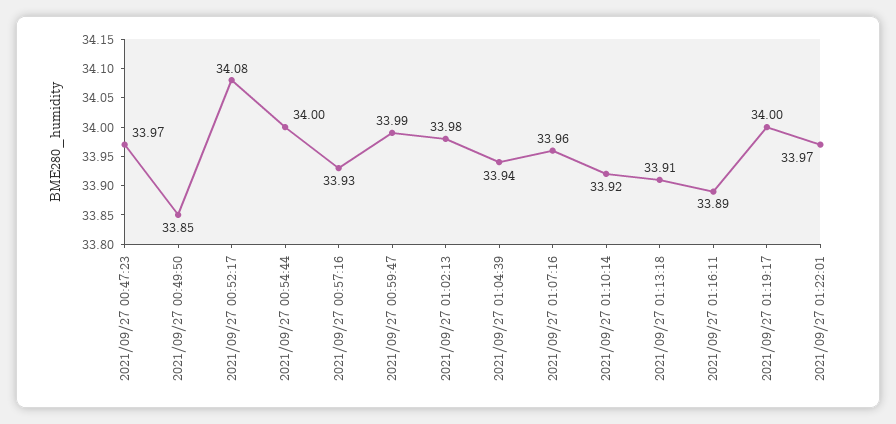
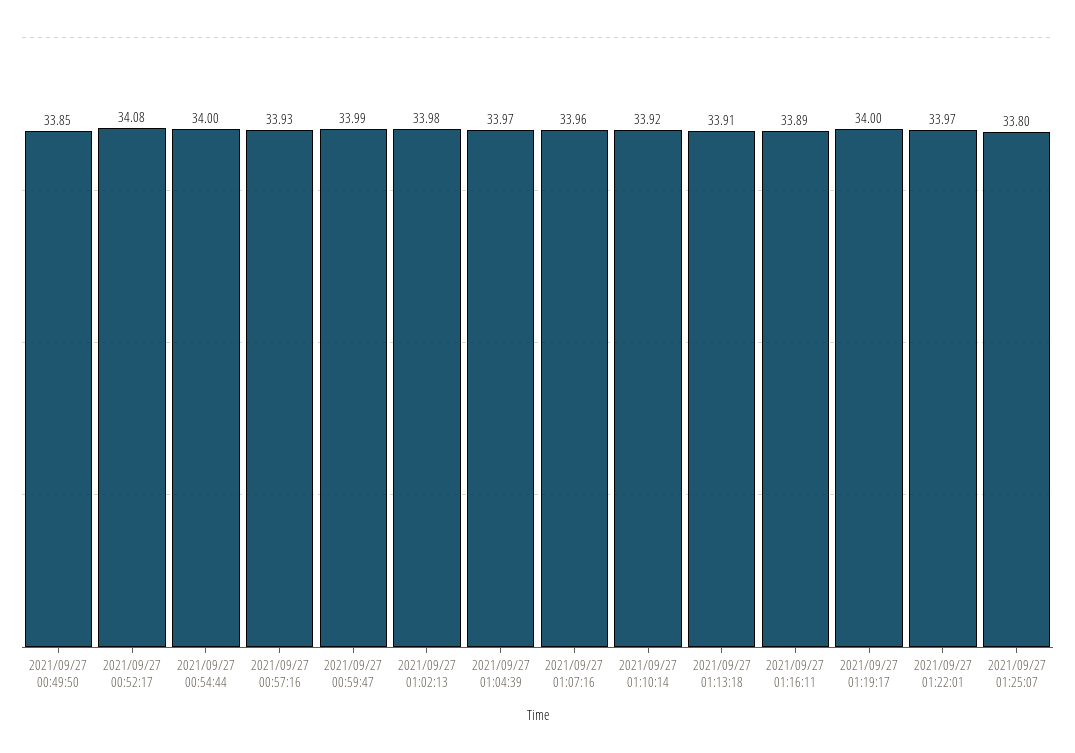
2021/09/27 00:47:23: 33.97 -> none
2021/09/27 01:04:39: 33.94 -> 33.97
2021/09/27 01:25:07: none -> 33.8

